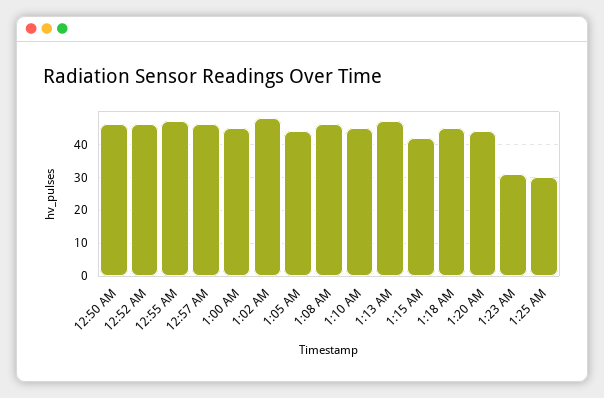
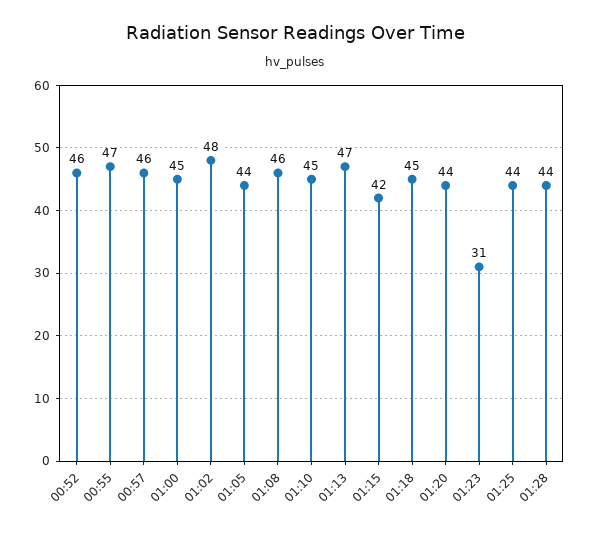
12:50 AM: 45 -> none
1:25 AM: 30 -> 44
01:28: none -> 44

